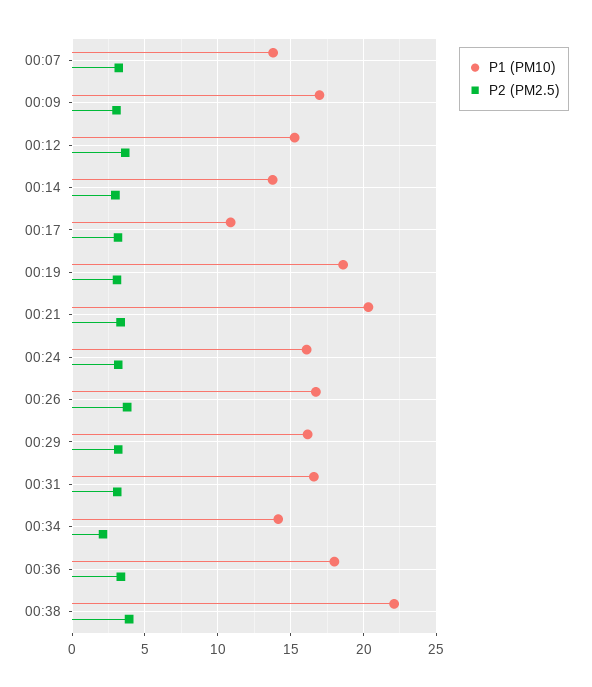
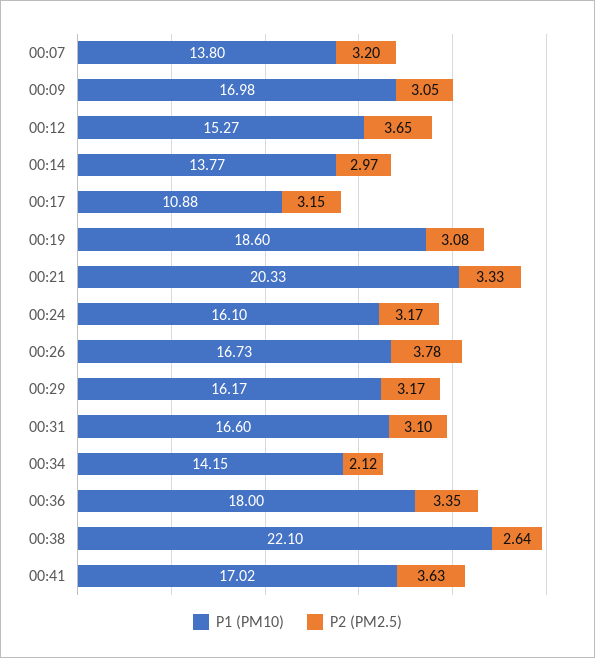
P2 (PM2.5), 00:38: 4 -> 2.64
P1 (PM10), 00:41: none -> 17.02
P2 (PM2.5), 00:41: none -> 3.63

